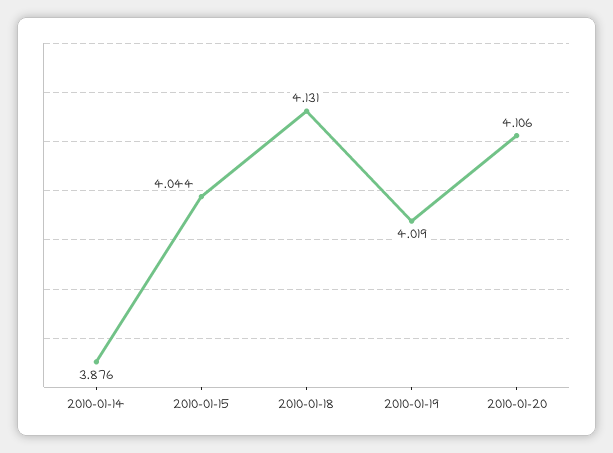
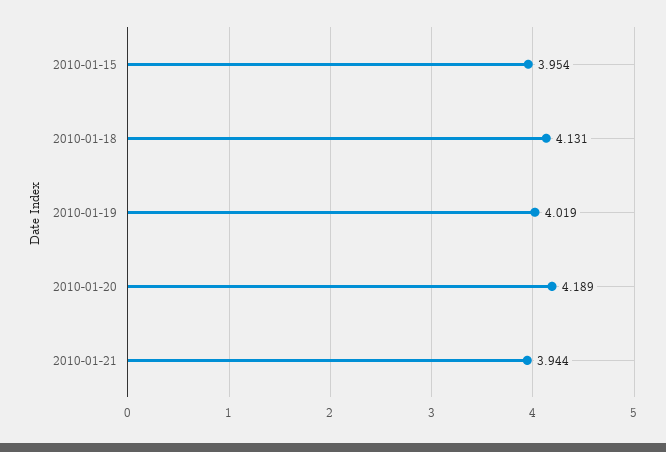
2010-01-14: 3.876 -> none
2010-01-15: 4.044 -> 3.954
2010-01-20: 4.106 -> 4.189
2010-01-21: none -> 3.944

